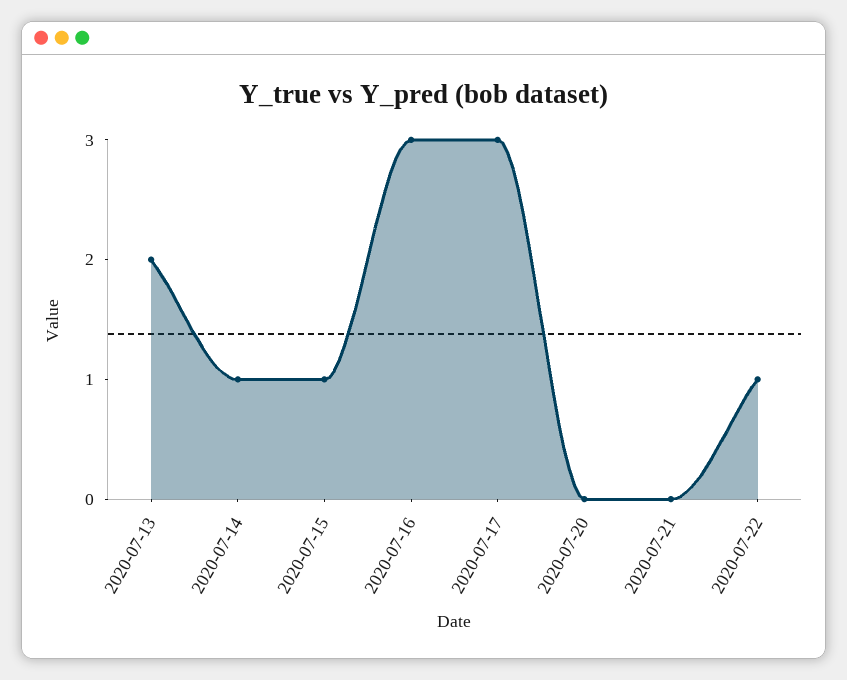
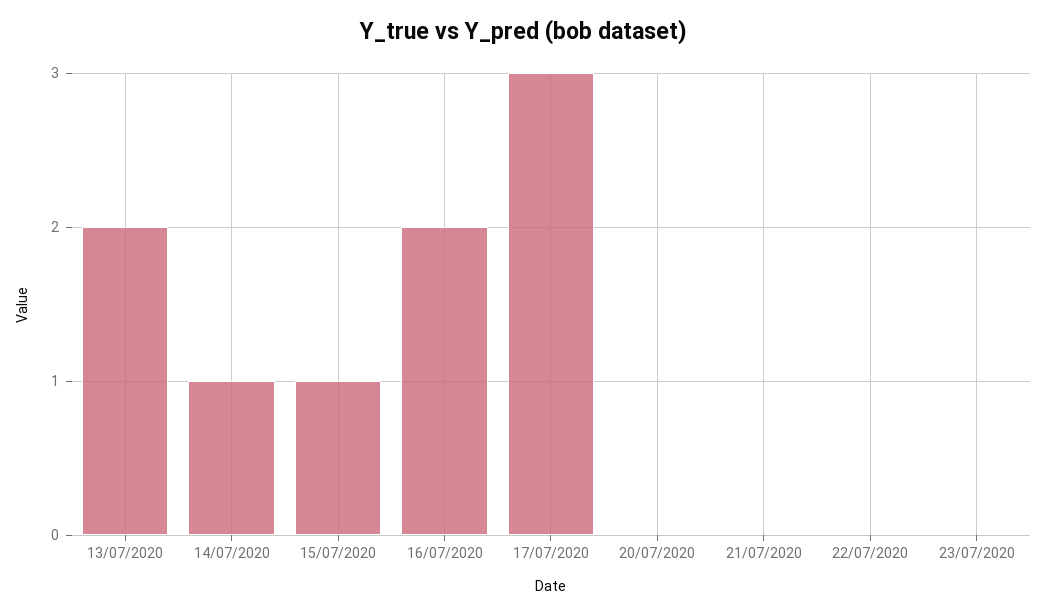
2020-07-16: 3 -> 2
2020-07-22: 1 -> 0
23/07/2020: none -> 0

